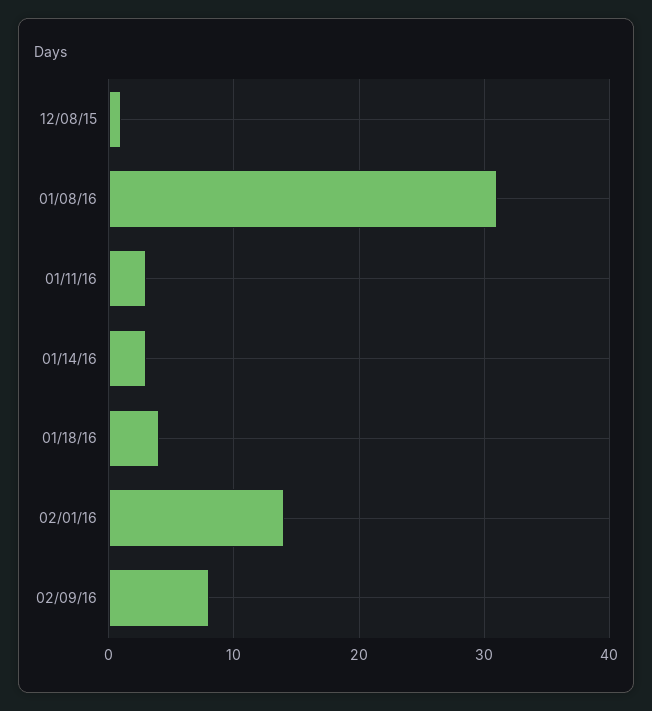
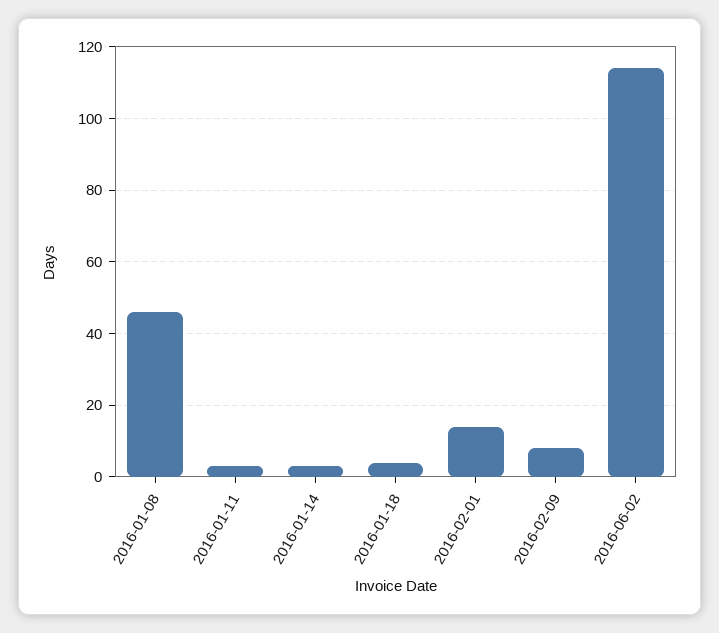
12/08/15: 1 -> none
01/08/16: 31 -> 45
2016-06-02: none -> 115

